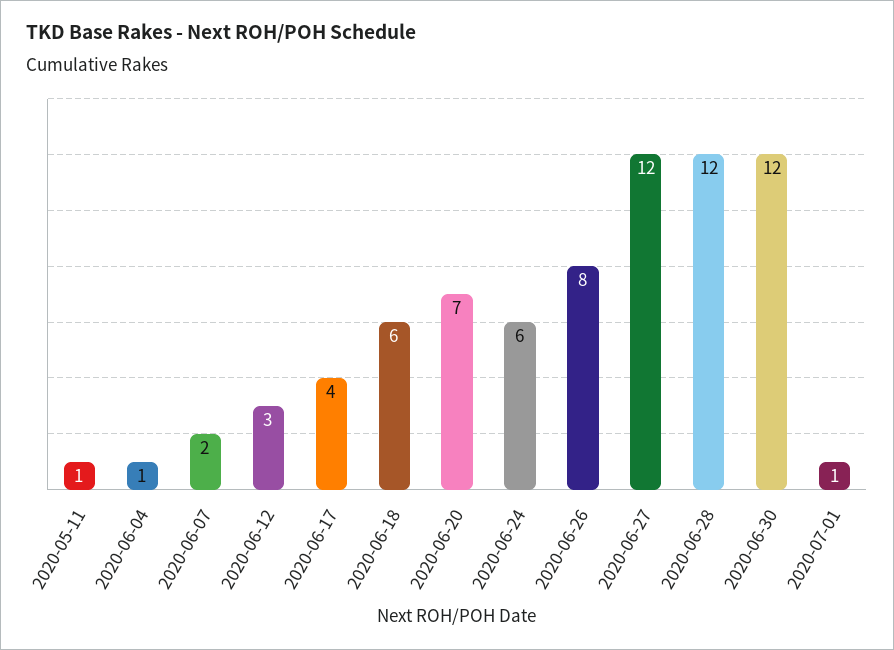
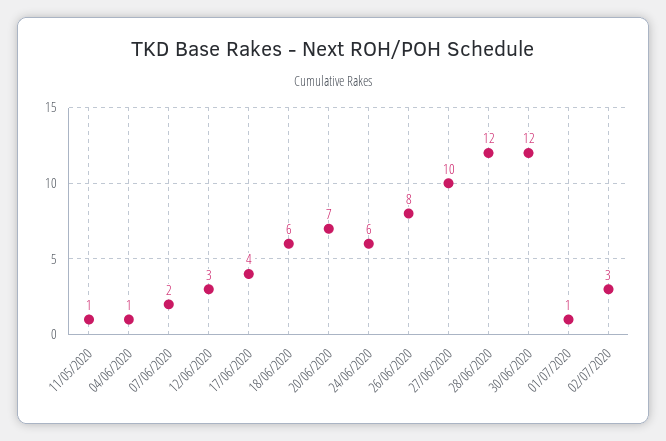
2020-06-27: 12 -> 10
02/07/2020: none -> 3

